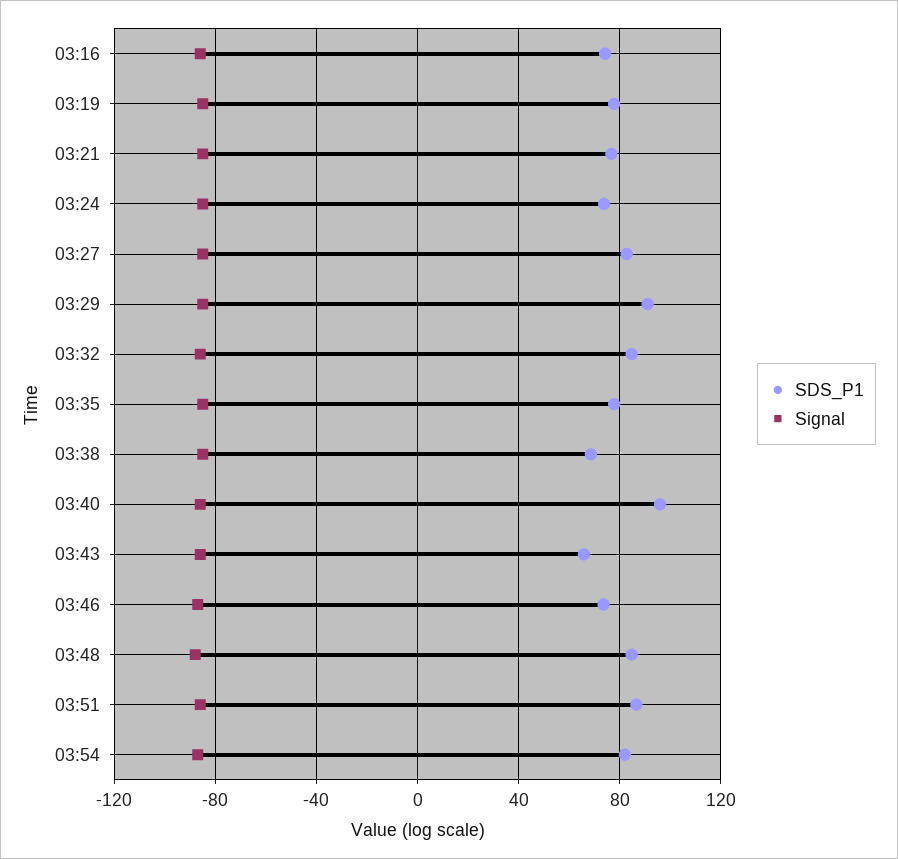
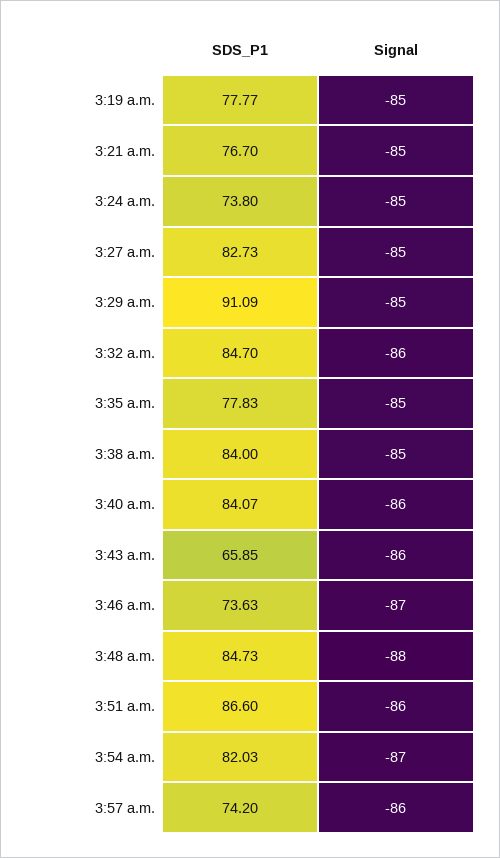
SDS_P1, 03:16: 75 -> none
Signal, 03:16: -85 -> none
SDS_P1, 03:38: 70 -> 84
SDS_P1, 03:40: 95 -> 84.07
SDS_P1, 3:57 a.m.: none -> 74.2
Signal, 3:57 a.m.: none -> -86

